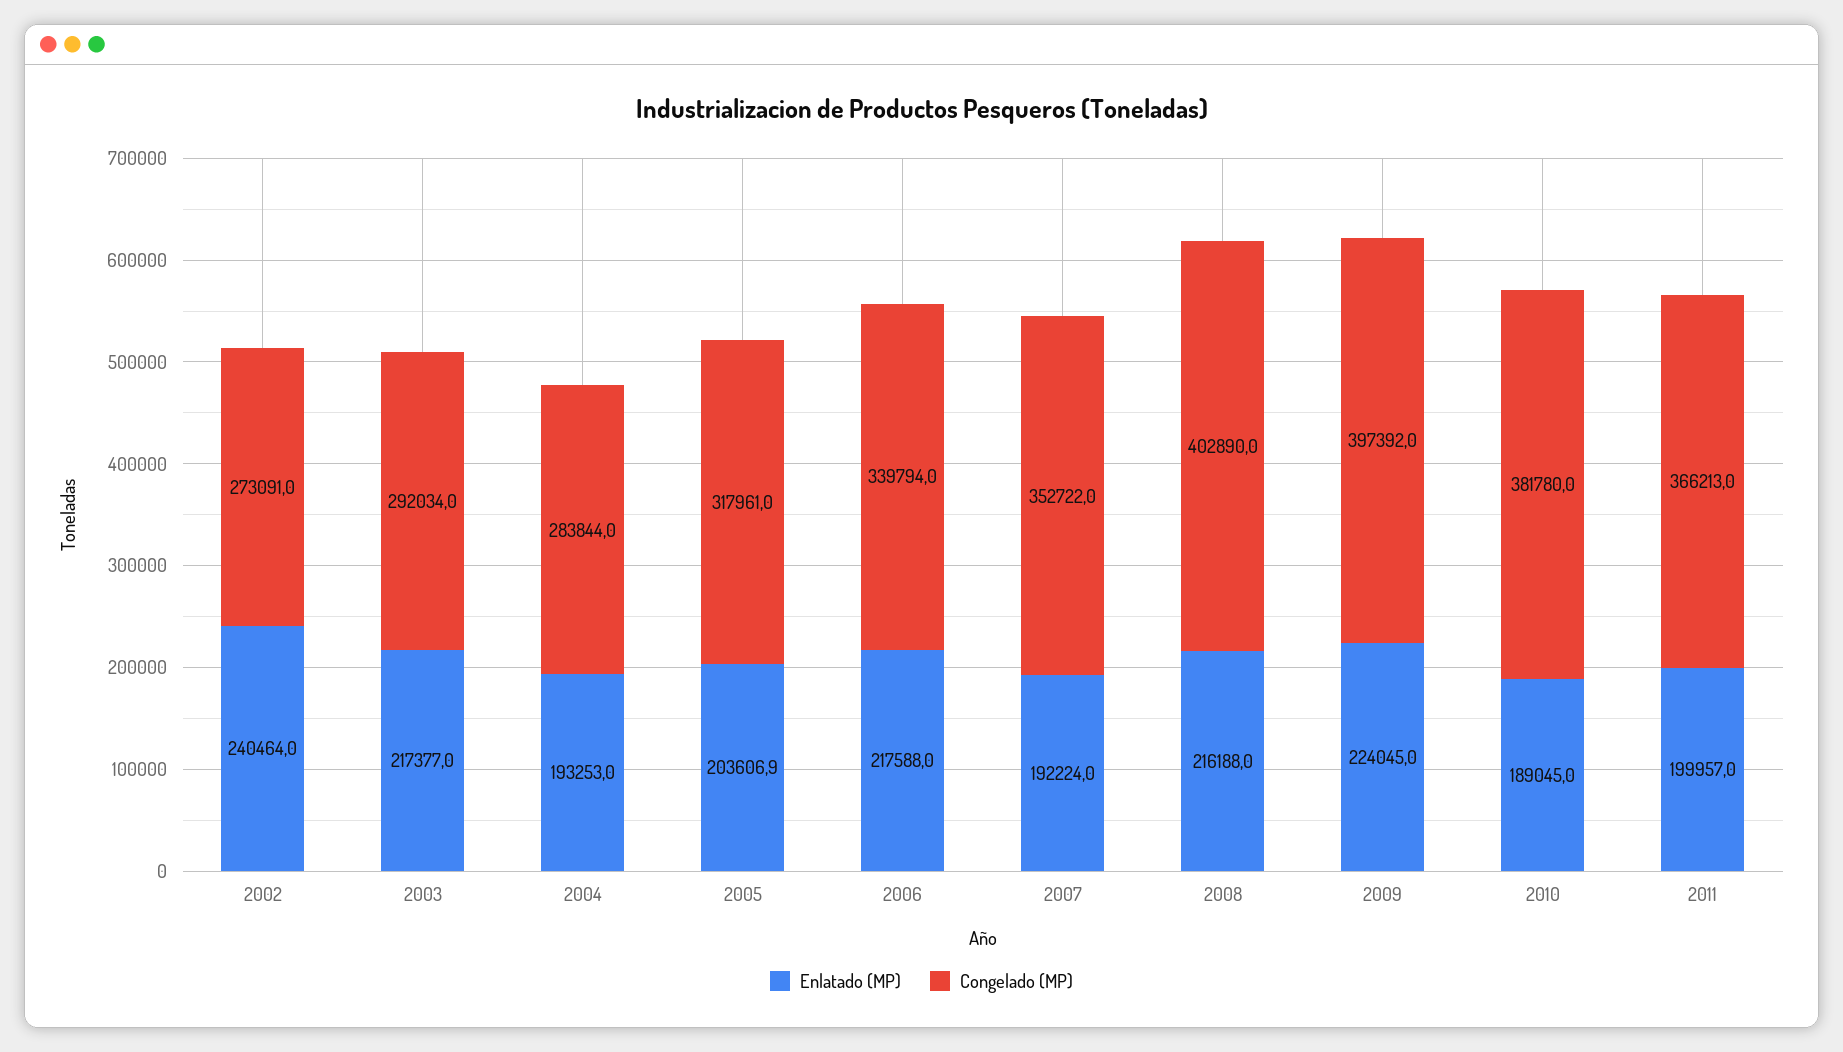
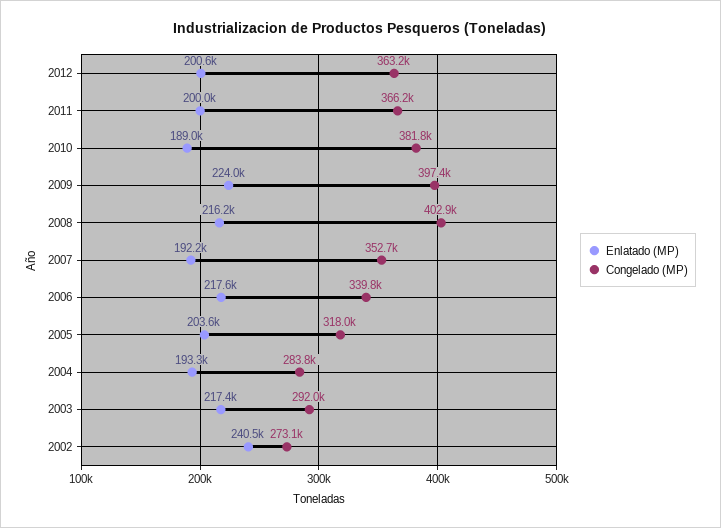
Enlatado (MP), 2012: none -> 200600
Congelado (MP), 2012: none -> 363200

